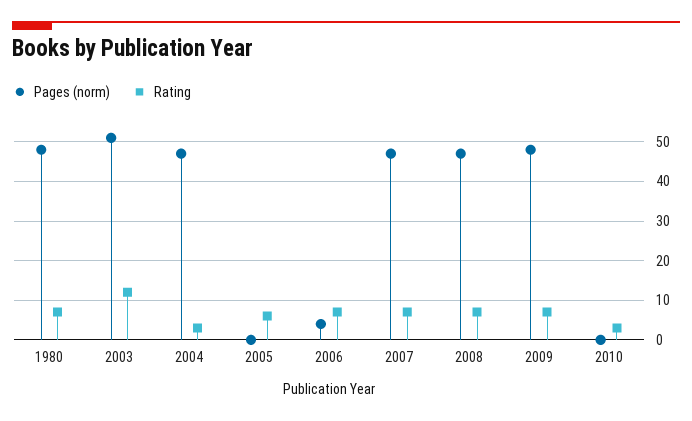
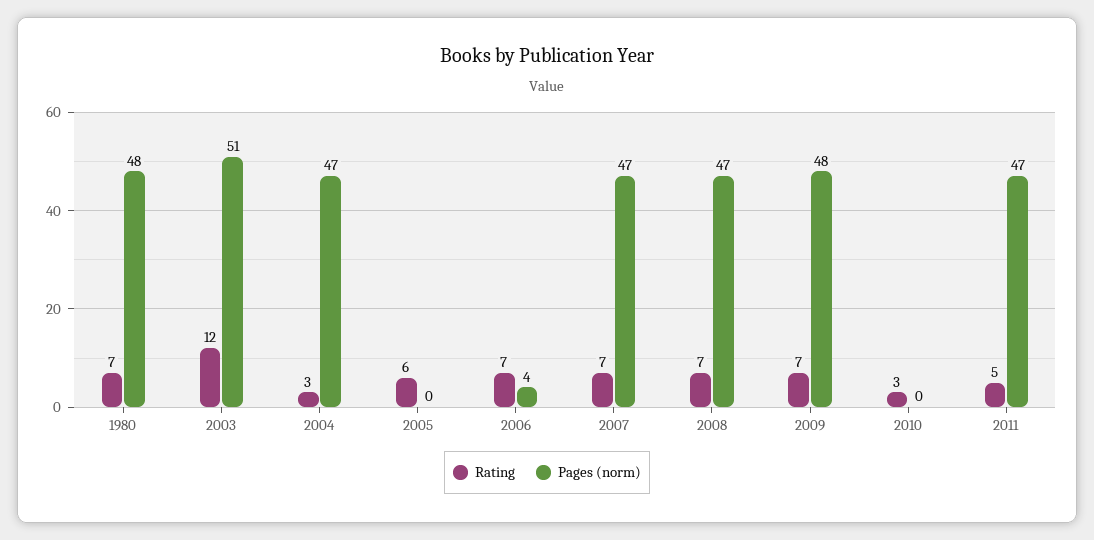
Rating, 2011: none -> 5
Pages (norm), 2011: none -> 47

